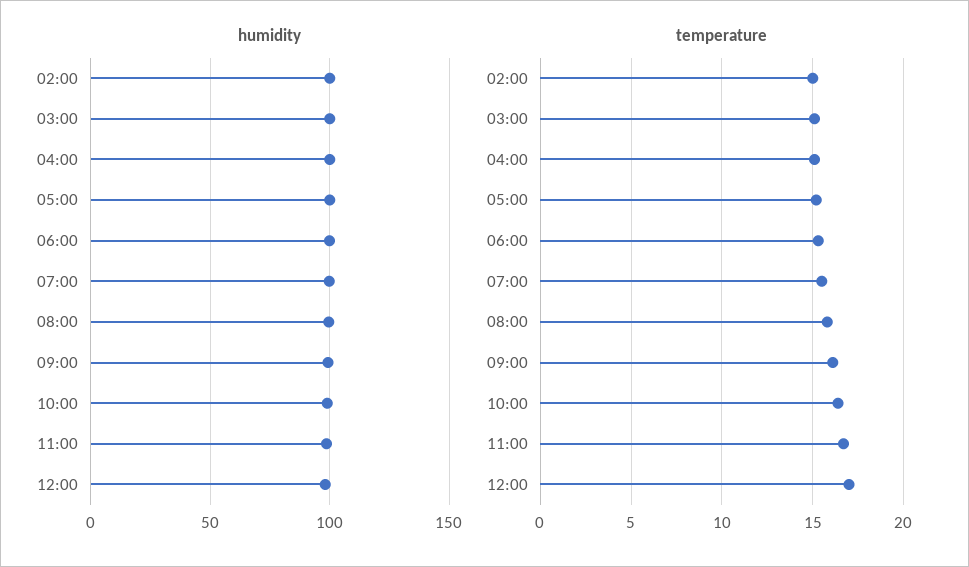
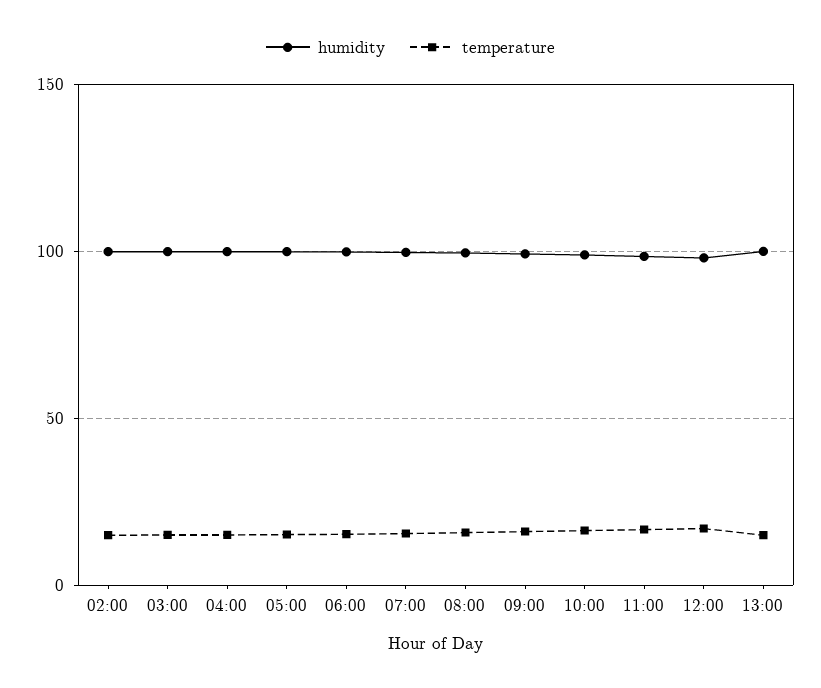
humidity, 13:00: none -> 100
temperature, 13:00: none -> 15

